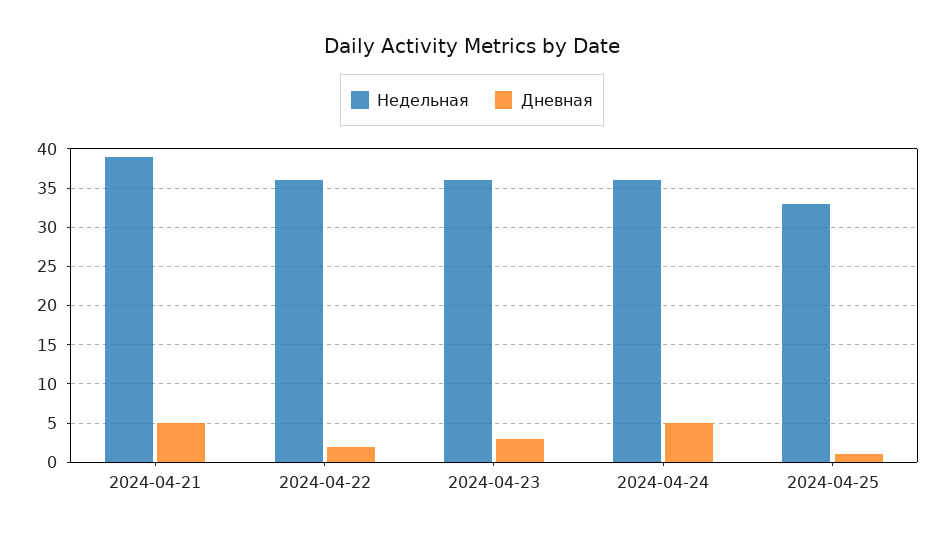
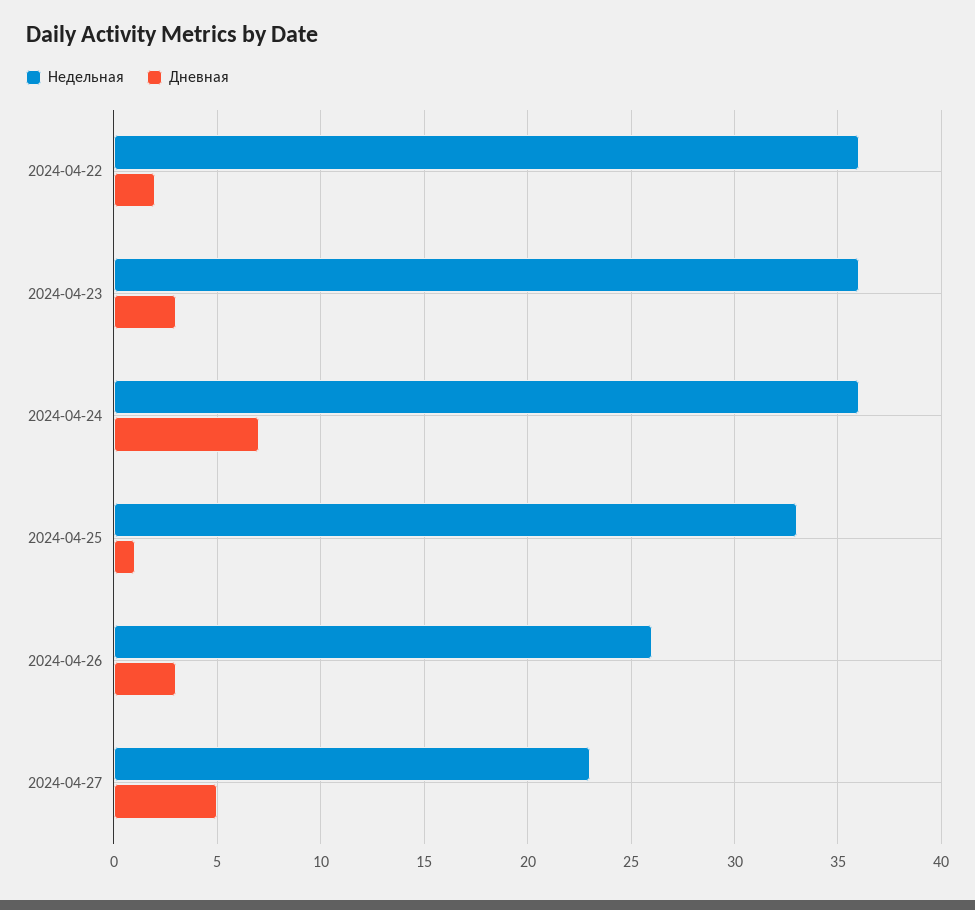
Недельная, 2024-04-21: 39 -> none
Дневная, 2024-04-21: 5 -> none
Дневная, 2024-04-24: 5 -> 7
Недельная, 2024-04-26: none -> 26
Дневная, 2024-04-26: none -> 3
Недельная, 2024-04-27: none -> 23
Дневная, 2024-04-27: none -> 5

